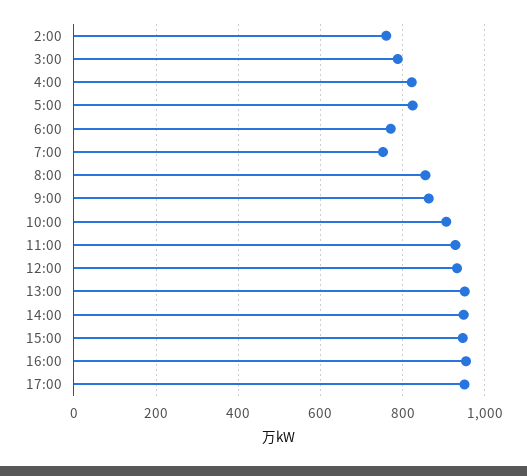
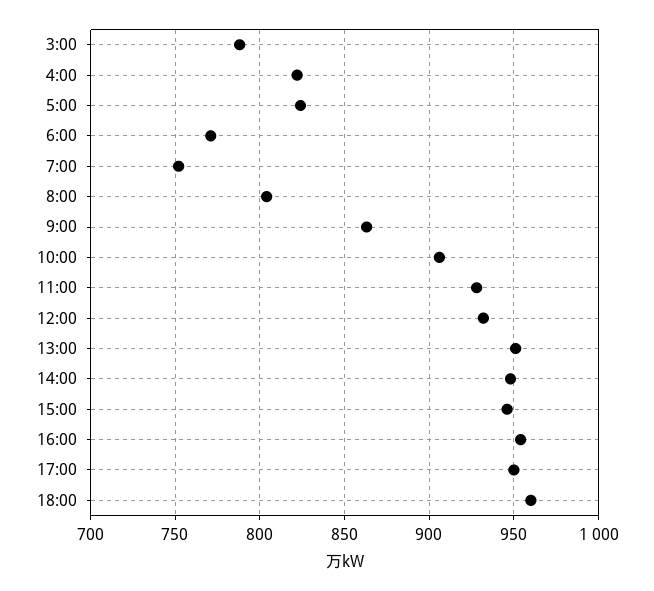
2:00: 760 -> none
8:00: 860 -> 805
18:00: none -> 960

